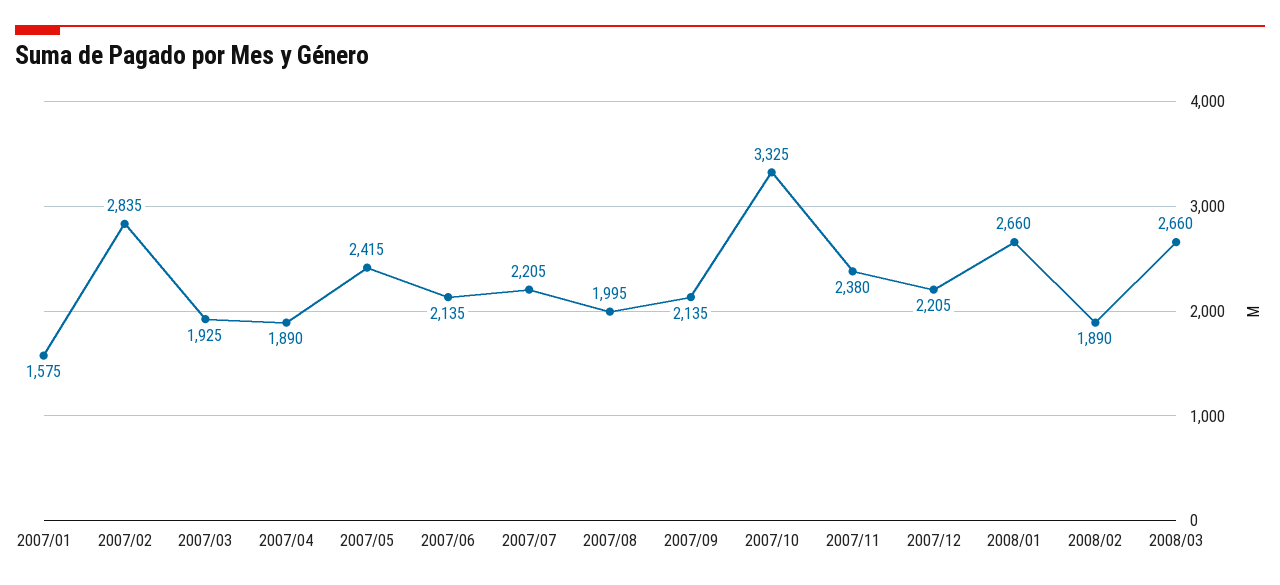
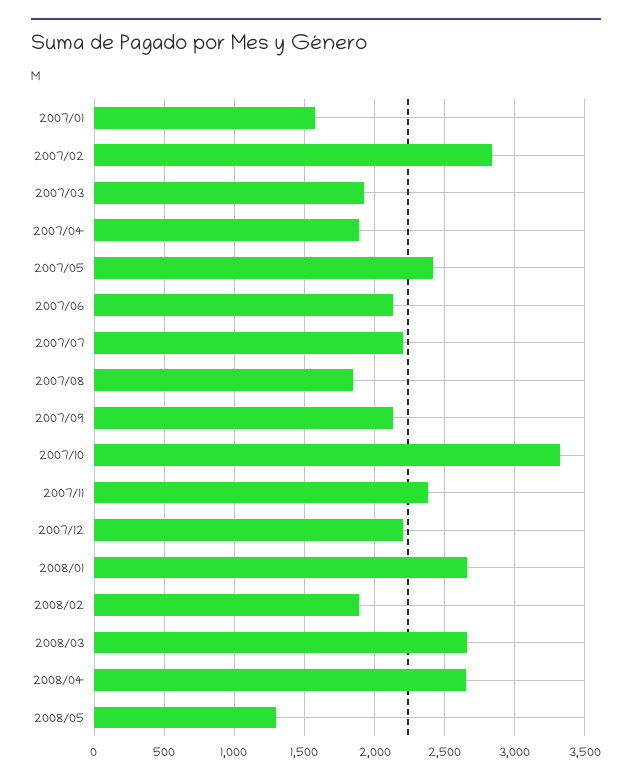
2007/08: 1995 -> 1850
2008/04: none -> 2650
2008/05: none -> 1300

